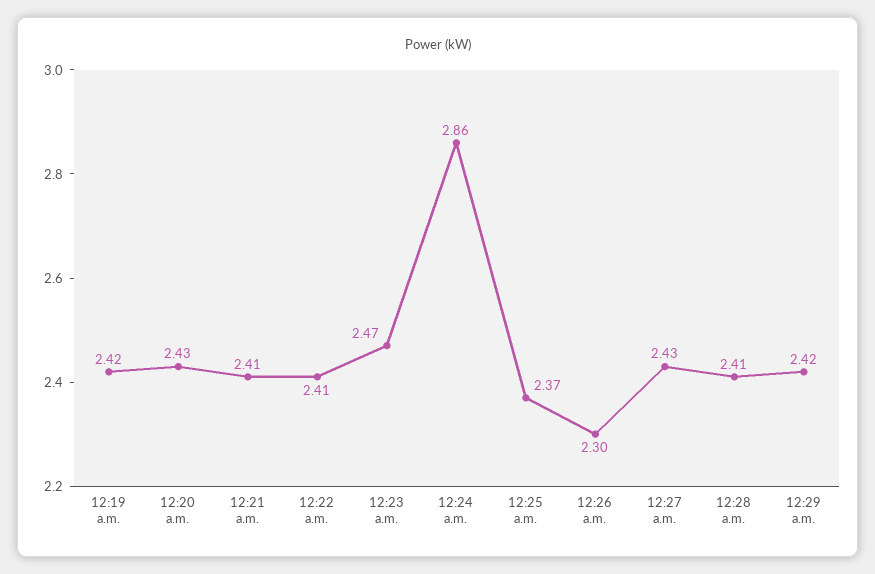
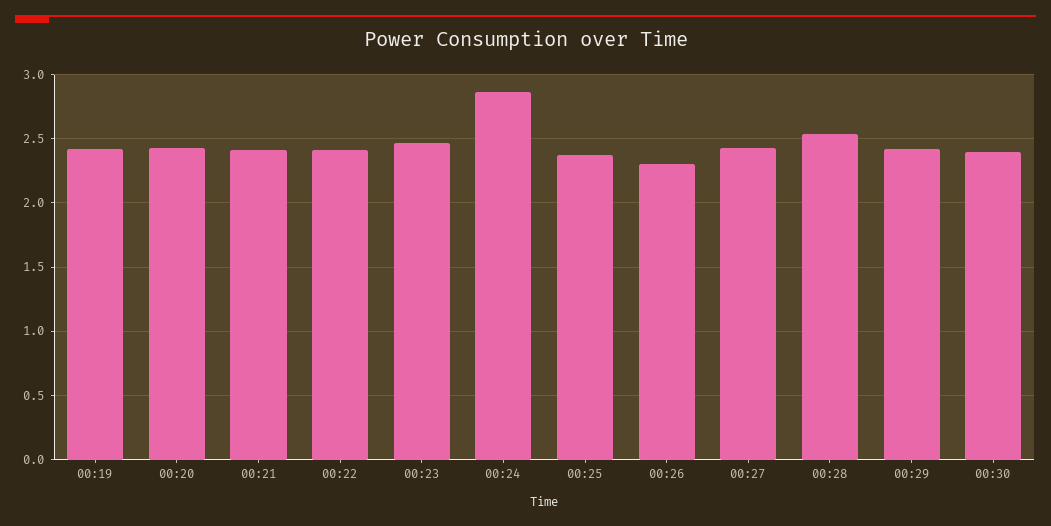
12:28 a.m.: 2.41 -> 2.55
00:30: none -> 2.4

